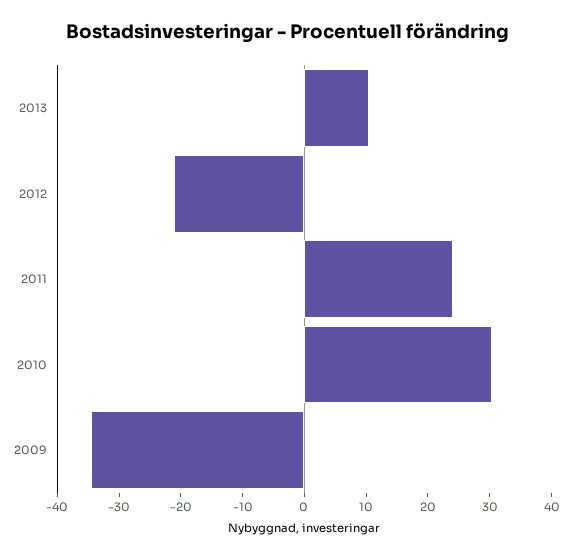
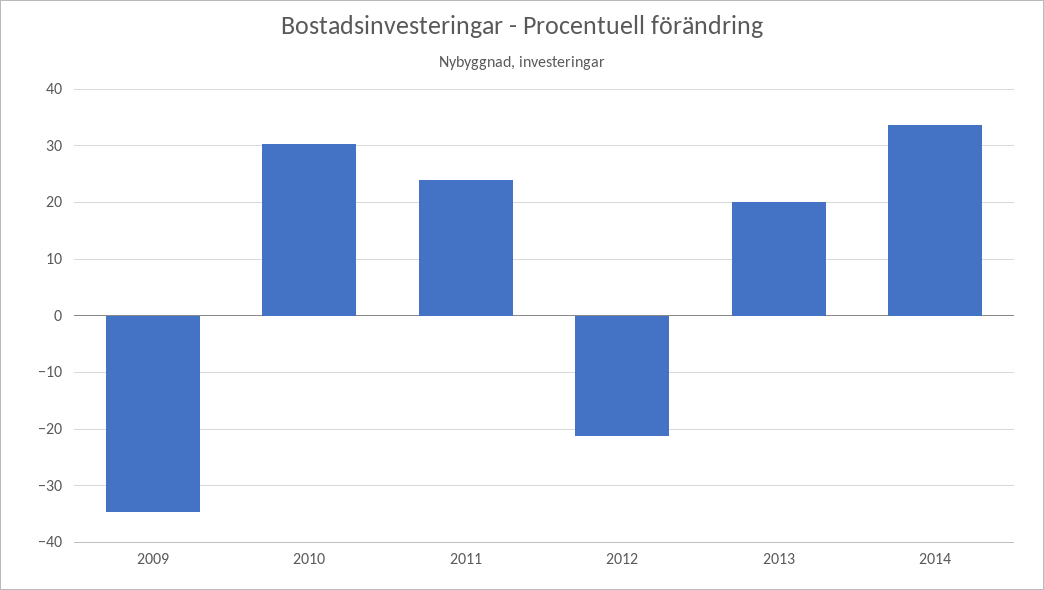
2013: 10 -> 20
2014: none -> 34

